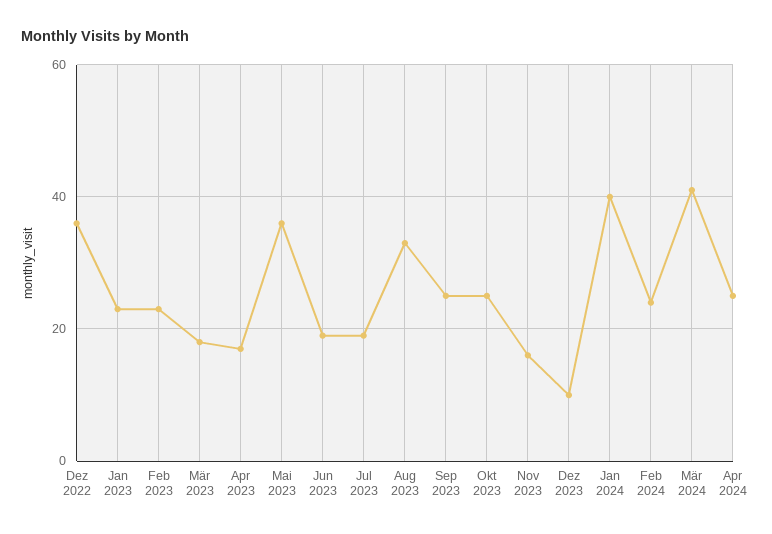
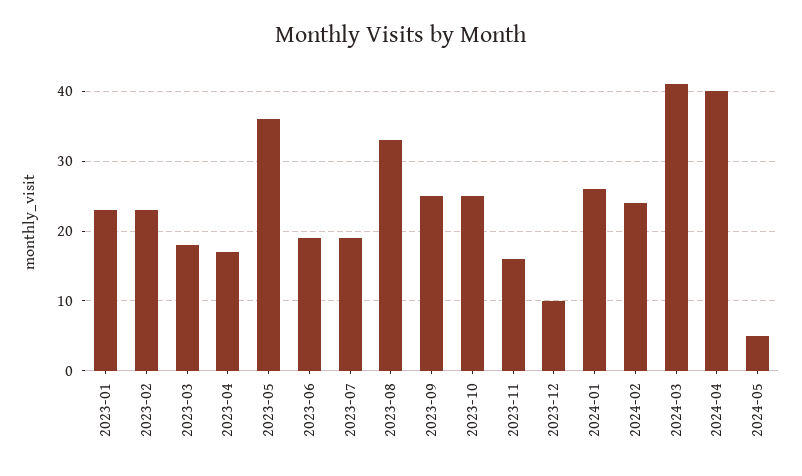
Dez 2022: 35 -> none
Jan 2024: 40 -> 26
Apr 2024: 25 -> 40
2024-05: none -> 5

